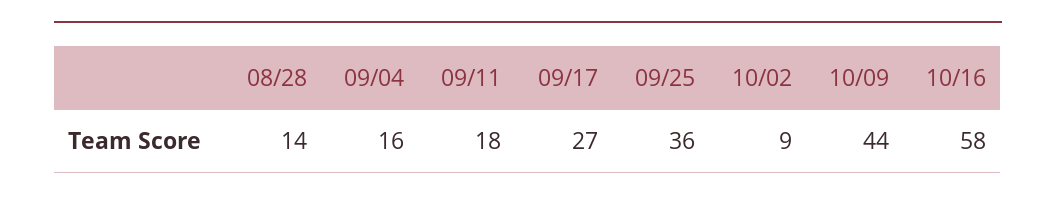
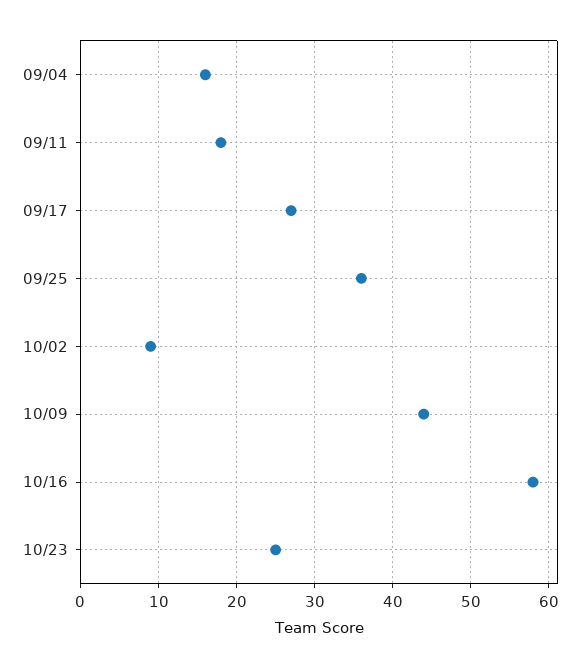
08/28: 14 -> none
10/23: none -> 25

